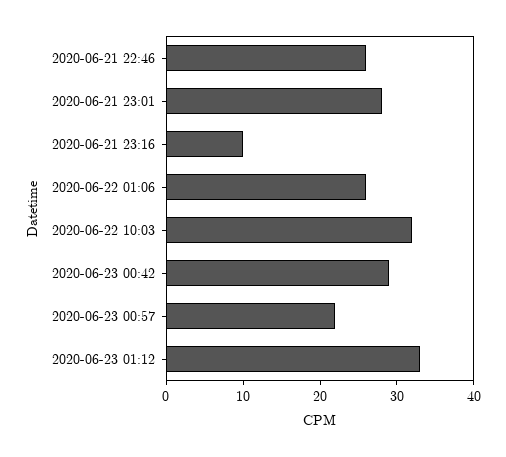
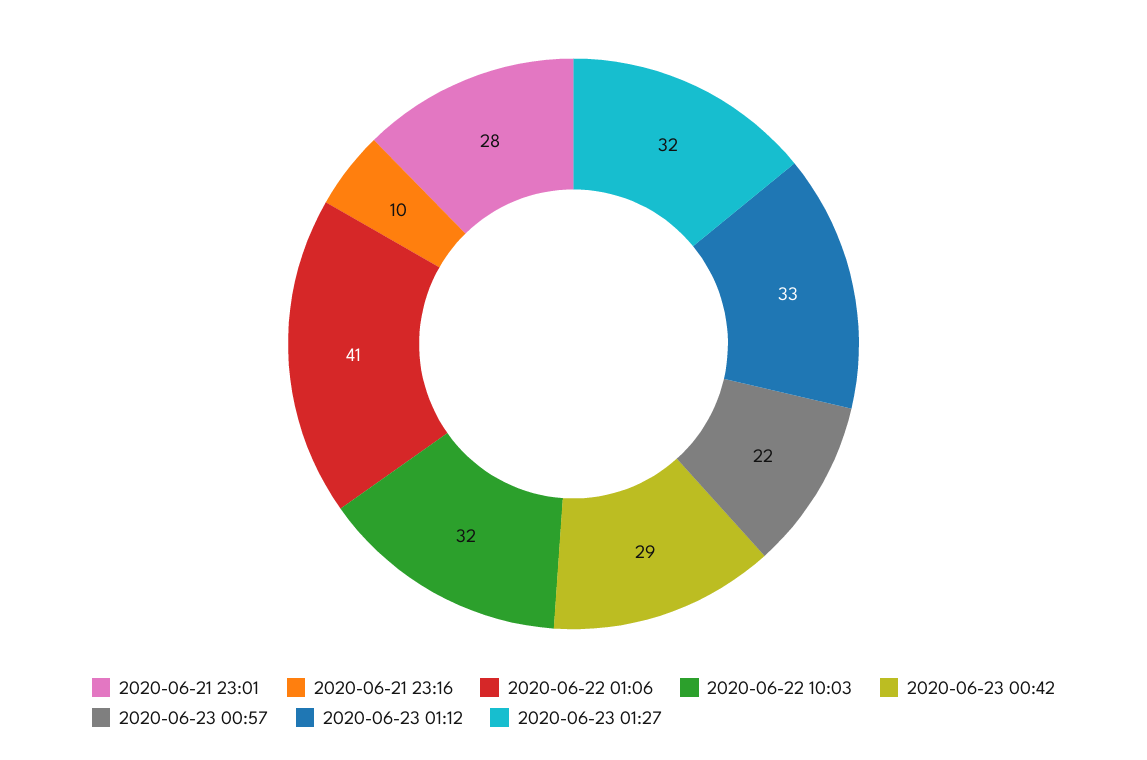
2020-06-21 22:46: 25 -> none
2020-06-22 01:06: 25 -> 41
2020-06-23 01:27: none -> 32

